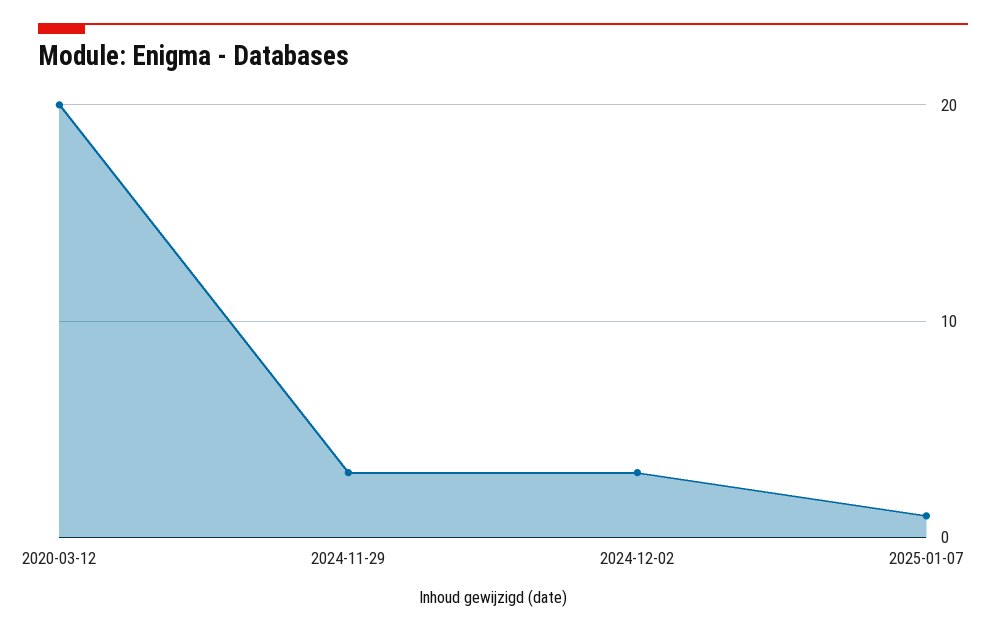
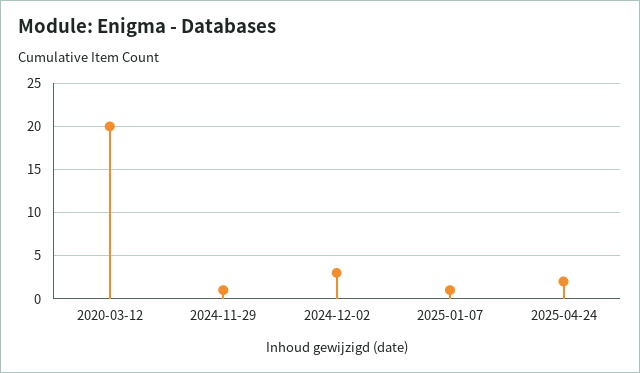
2024-11-29: 3 -> 1
2025-04-24: none -> 2

